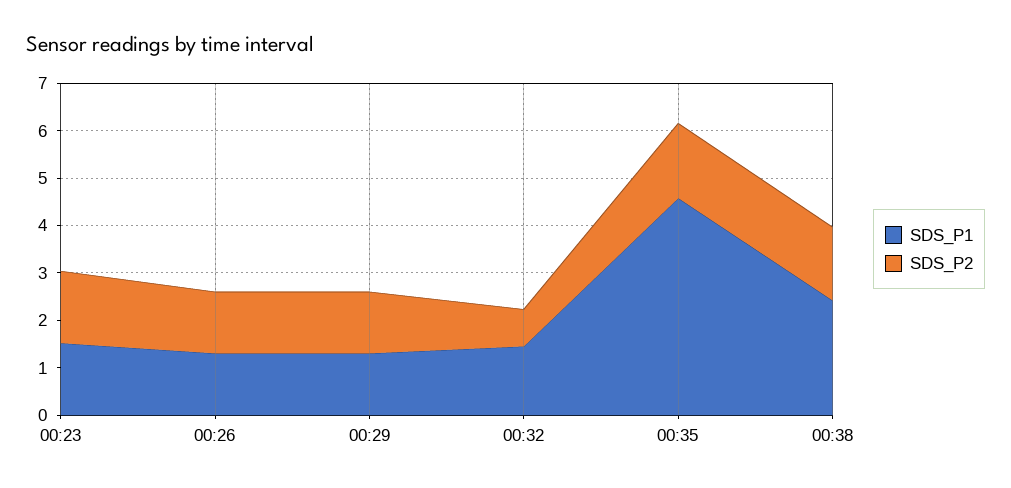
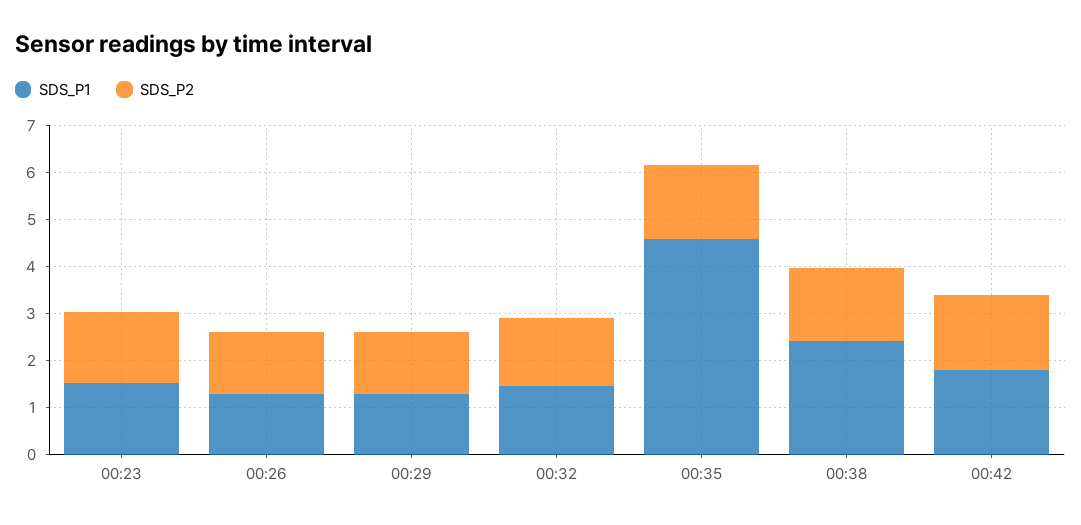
SDS_P2, 00:32: 0.8 -> 1.4
SDS_P1, 00:42: none -> 1.8
SDS_P2, 00:42: none -> 1.6

